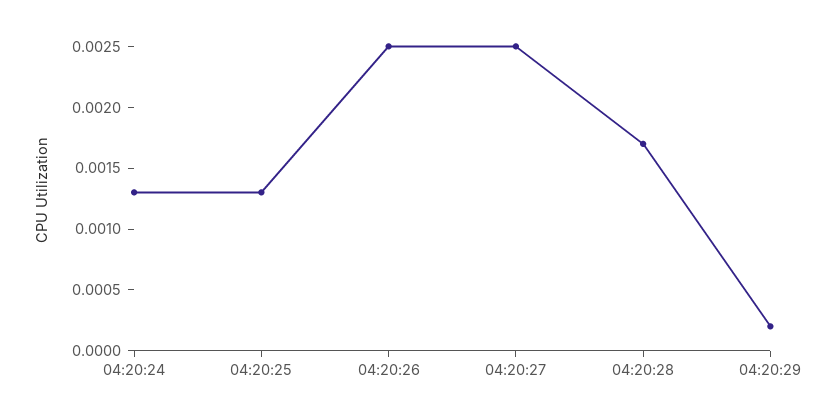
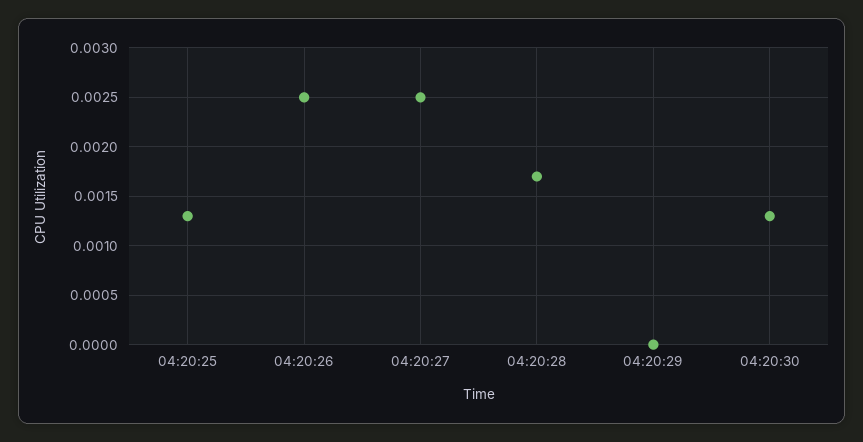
04:20:24: 0.0013 -> none
04:20:29: 0.0002 -> 0
04:20:30: none -> 0.0013

